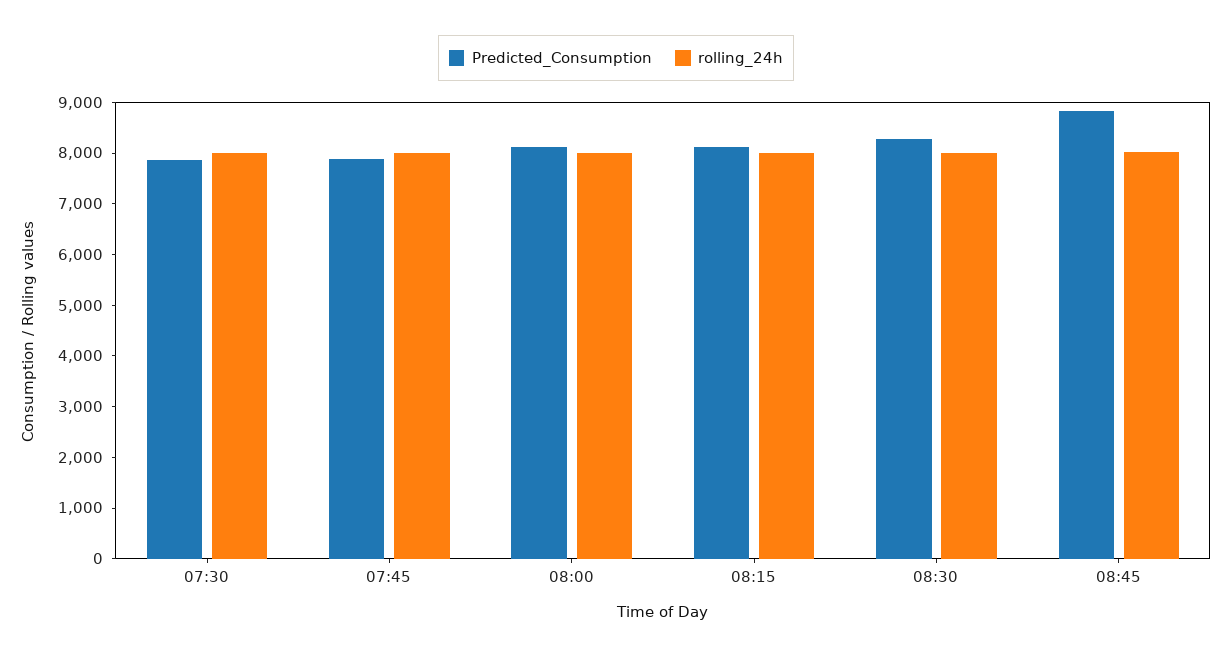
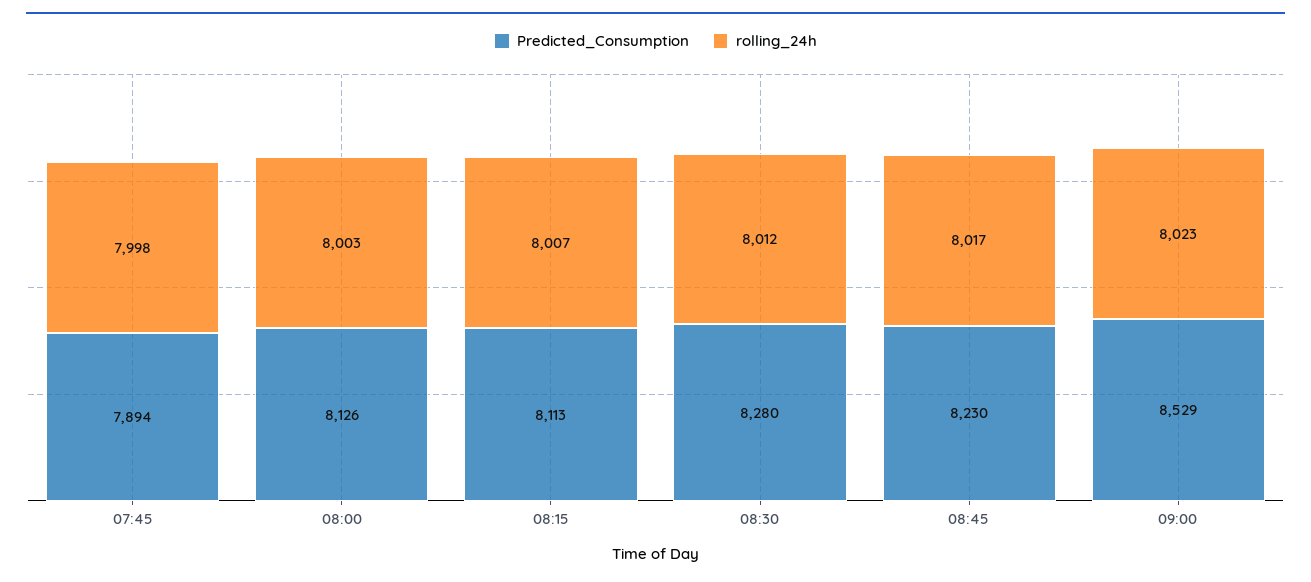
Predicted_Consumption, 07:30: 7800 -> none
rolling_24h, 07:30: 8000 -> none
Predicted_Consumption, 08:45: 8800 -> 8230
Predicted_Consumption, 09:00: none -> 8529
rolling_24h, 09:00: none -> 8023

